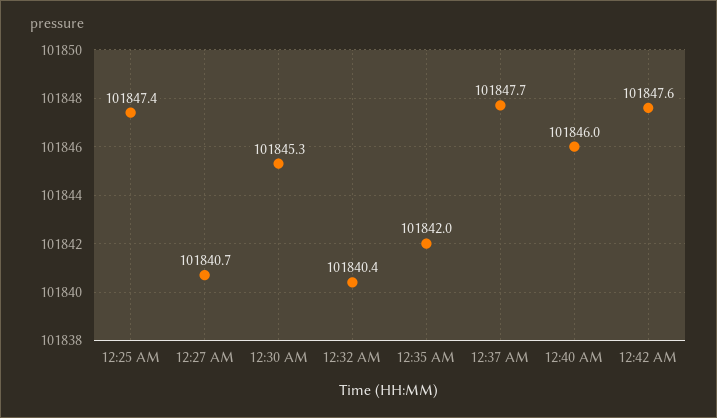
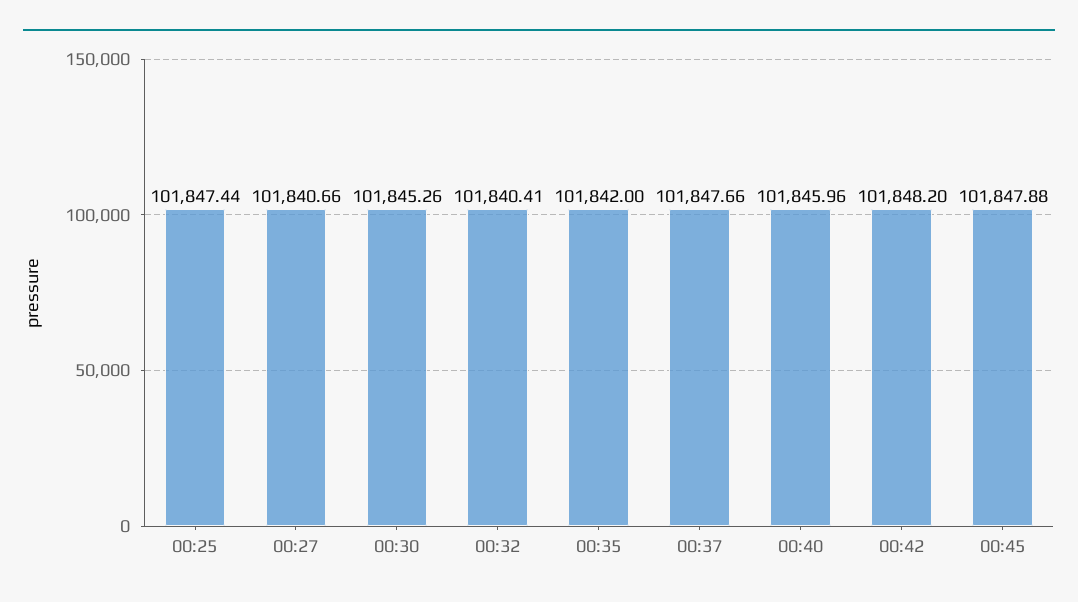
12:42 AM: 101847.6 -> 101848.2
00:45: none -> 101847.88

